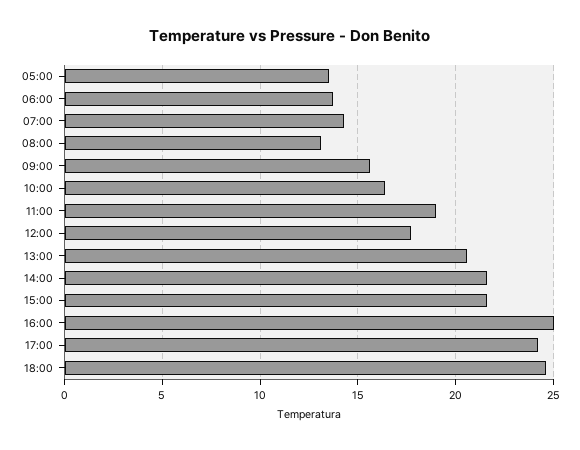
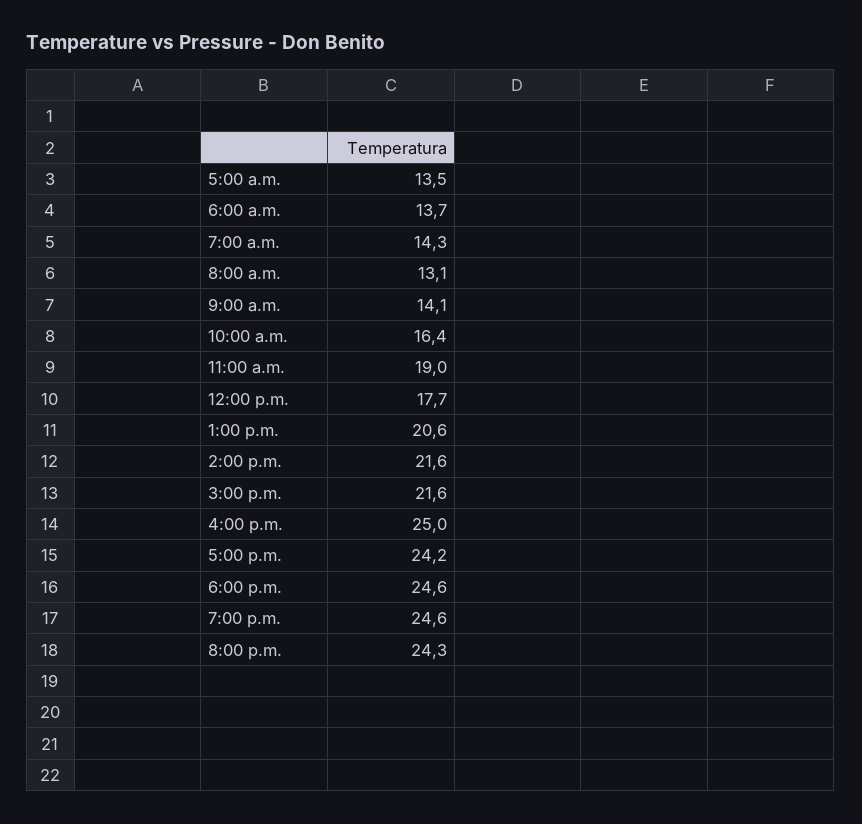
09:00: 15.5 -> 14.1
7:00 p.m.: none -> 24.6
8:00 p.m.: none -> 24.3

